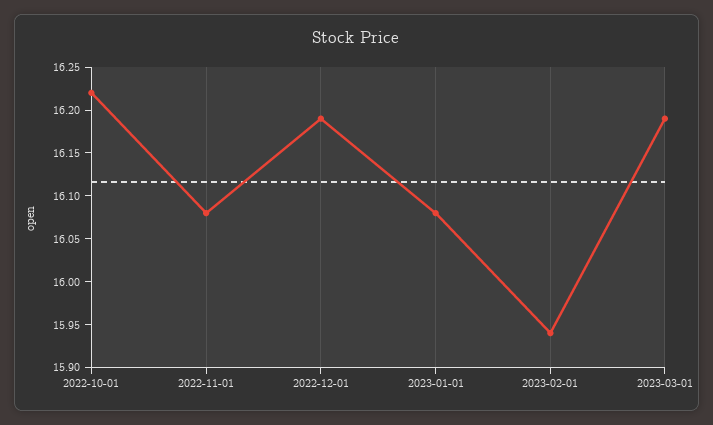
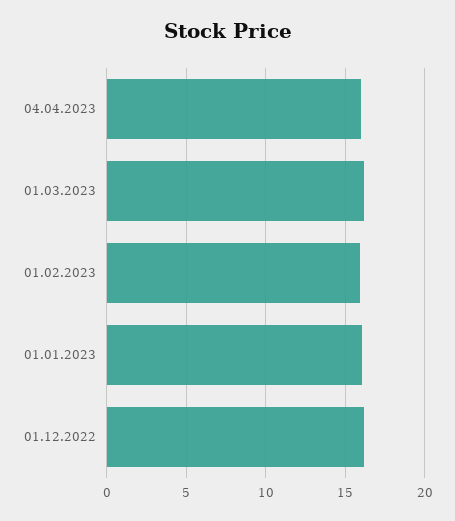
2022-10-01: 16.22 -> none
2022-11-01: 16.08 -> none
04.04.2023: none -> 16

